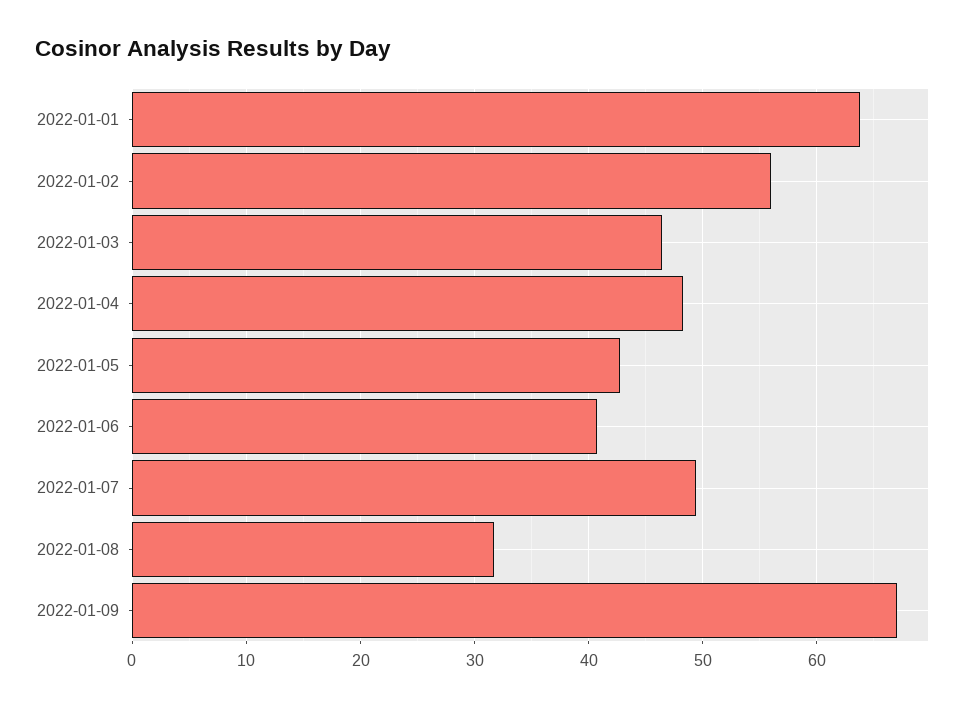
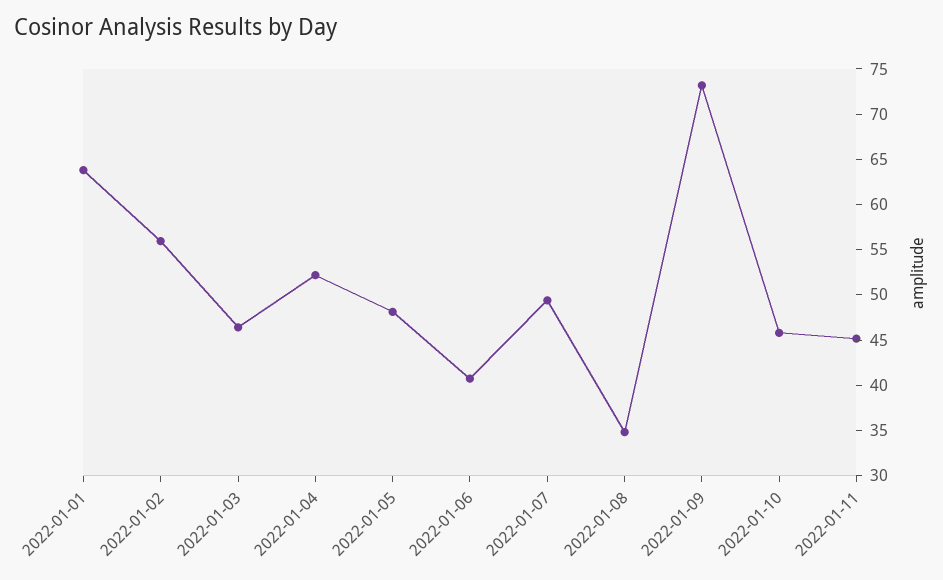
2022-01-04: 48 -> 52
2022-01-05: 43 -> 48
2022-01-08: 32 -> 35
2022-01-09: 67 -> 73
2022-01-10: none -> 46
2022-01-11: none -> 45

